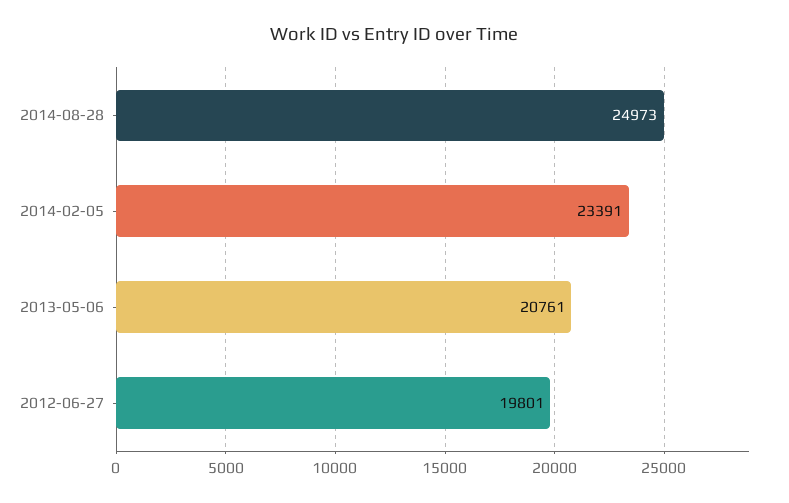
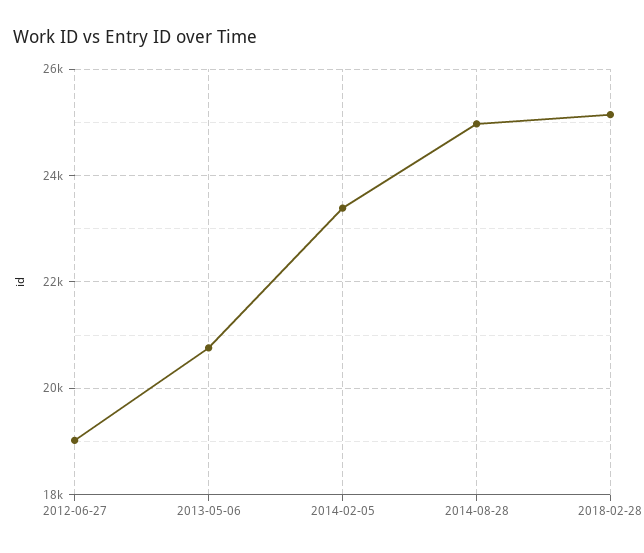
2012-06-27: 19801 -> 19000
2018-02-28: none -> 25200

